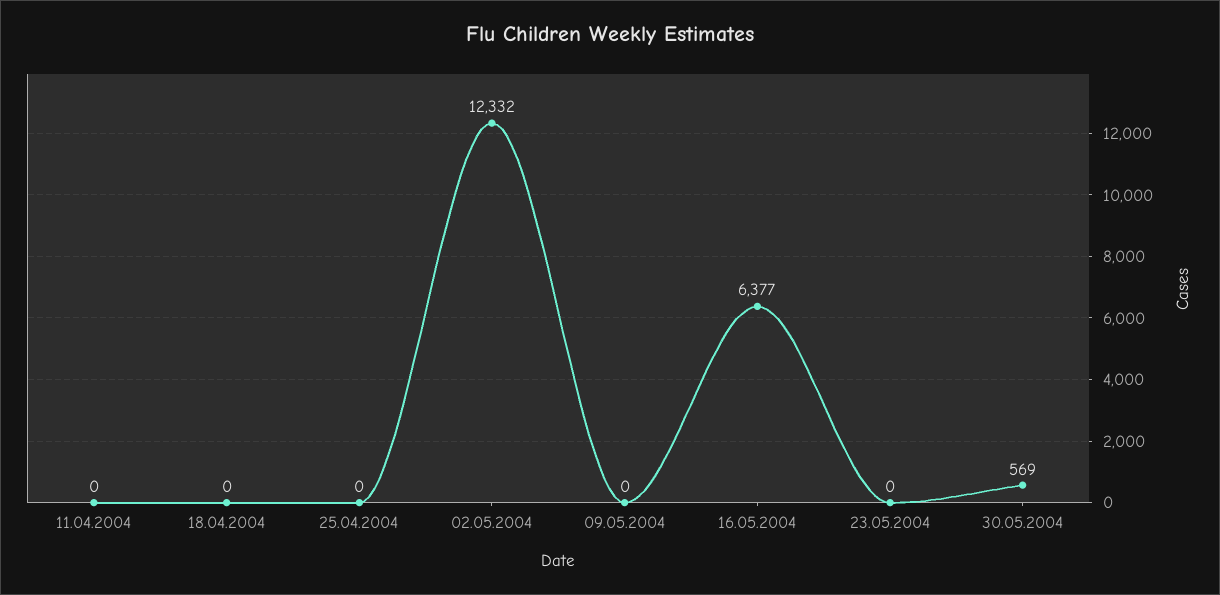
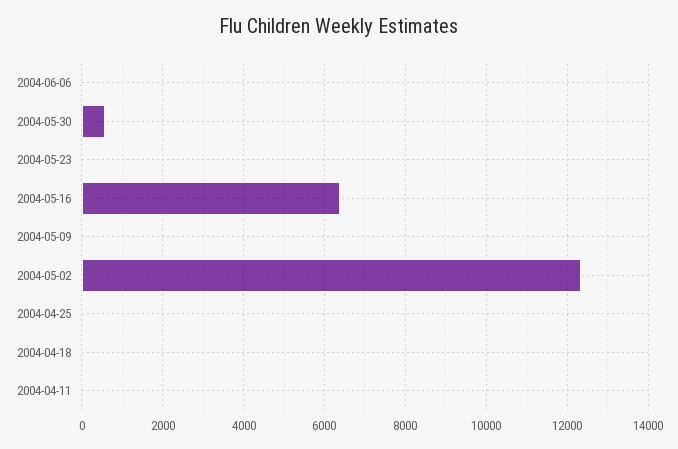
2004-06-06: none -> 0

